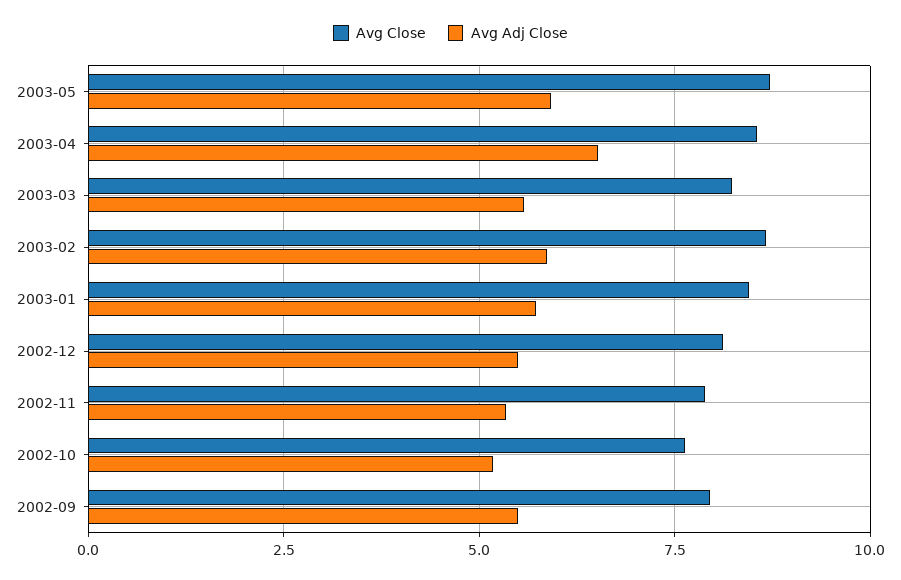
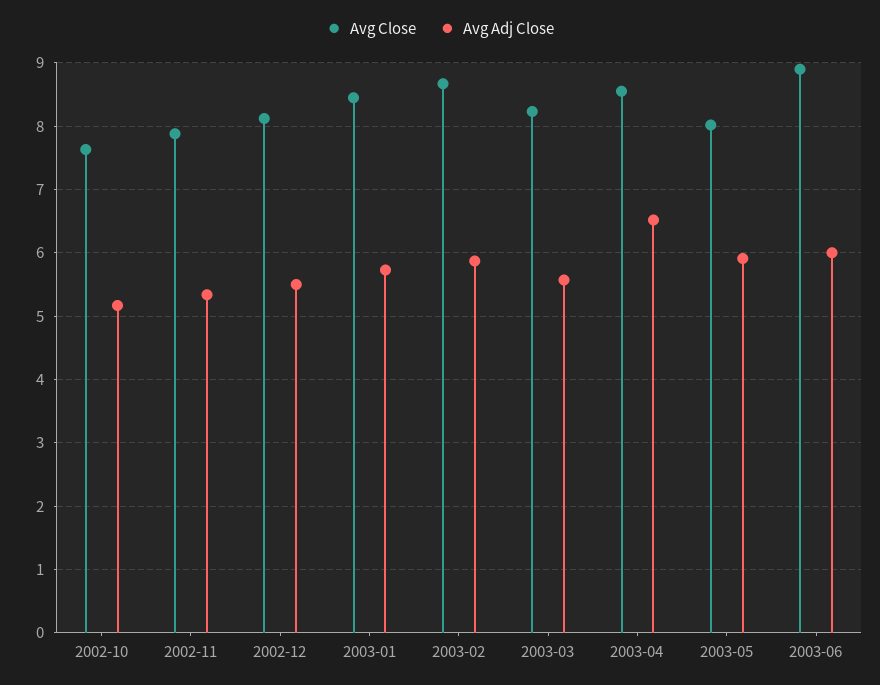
Avg Close, 2003-05: 8.75 -> 8
Avg Close, 2002-09: 8 -> none
Avg Adj Close, 2002-09: 5.5 -> none
Avg Close, 2003-06: none -> 8.9
Avg Adj Close, 2003-06: none -> 6

